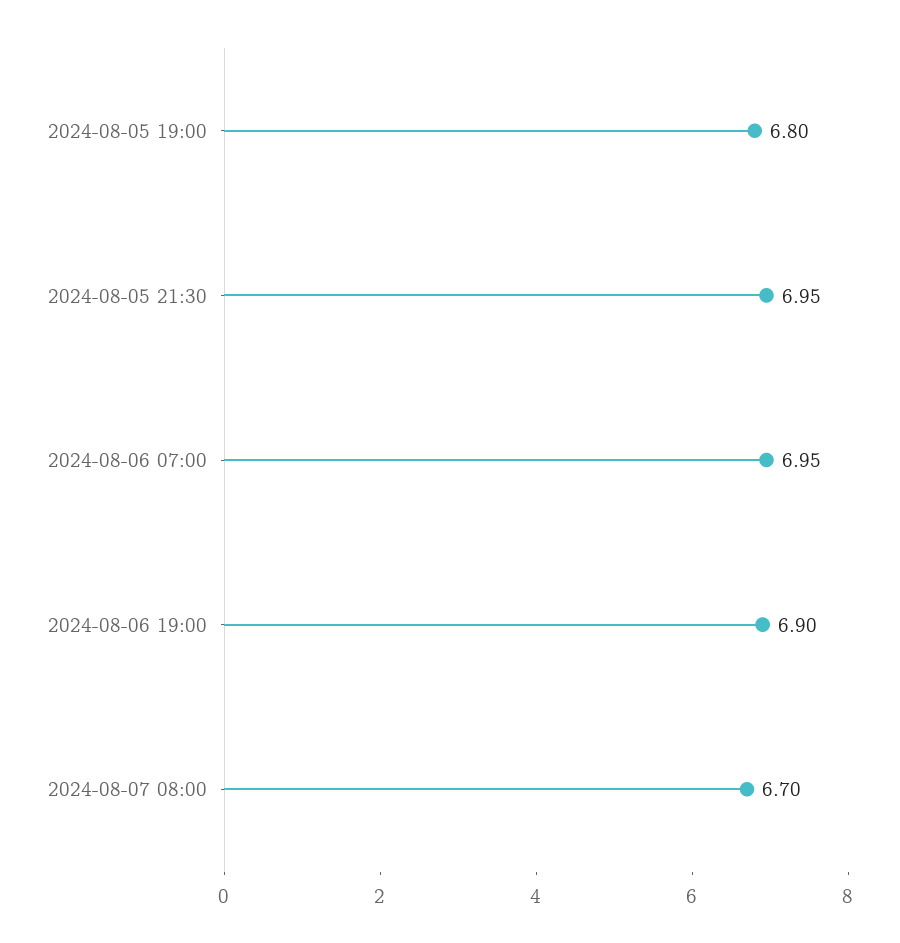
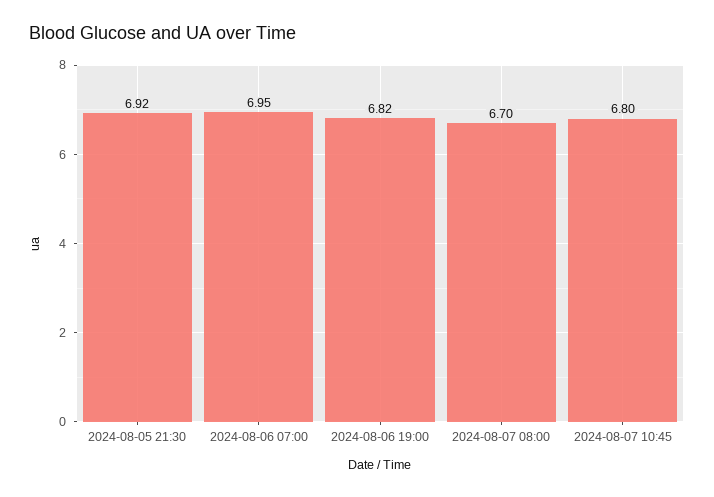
2024-08-05 19:00: 6.8 -> none
2024-08-05 21:30: 6.95 -> 6.92
2024-08-06 19:00: 6.9 -> 6.82
2024-08-07 10:45: none -> 6.8

